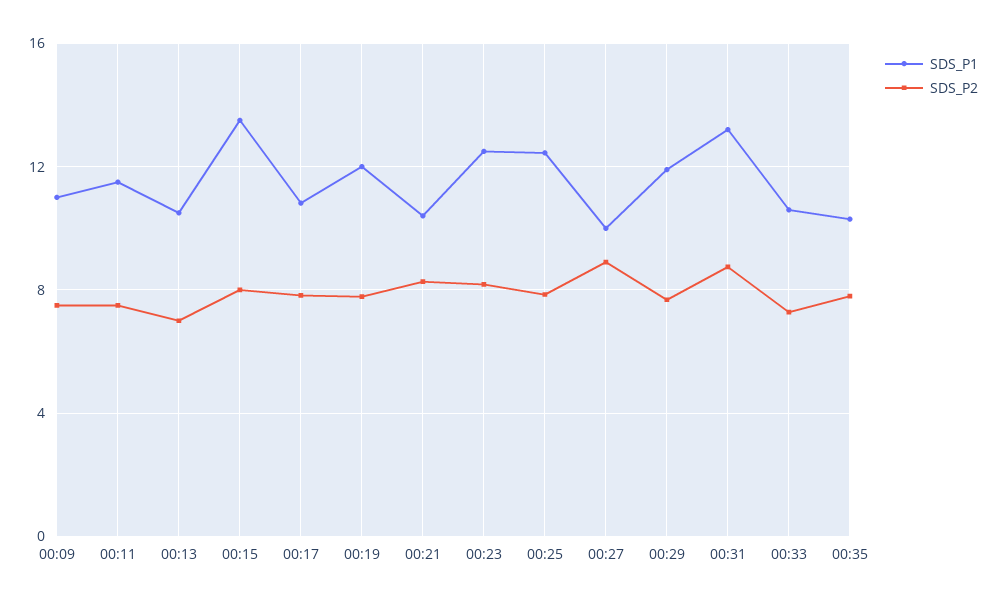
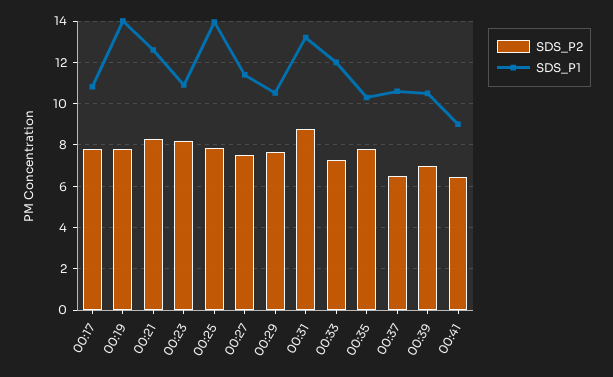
SDS_P1, 00:09: 11 -> none
SDS_P2, 00:09: 7.5 -> none
SDS_P1, 00:11: 11.5 -> none
SDS_P2, 00:11: 7.5 -> none
SDS_P1, 00:13: 10.5 -> none
SDS_P2, 00:13: 7 -> none
SDS_P1, 00:15: 13.5 -> none
SDS_P2, 00:15: 8 -> none
SDS_P1, 00:19: 12 -> 14
SDS_P1, 00:21: 10.5 -> 12.5
SDS_P1, 00:23: 12.5 -> 11
SDS_P1, 00:25: 12.5 -> 14
SDS_P1, 00:27: 10 -> 11.5
SDS_P2, 00:27: 9 -> 7.5
SDS_P1, 00:29: 12 -> 10.5
SDS_P1, 00:33: 10.5 -> 12
SDS_P2, 00:37: none -> 6.5
SDS_P1, 00:37: none -> 10.5
SDS_P2, 00:39: none -> 7
SDS_P1, 00:39: none -> 10.5
SDS_P2, 00:41: none -> 6.5
SDS_P1, 00:41: none -> 9

